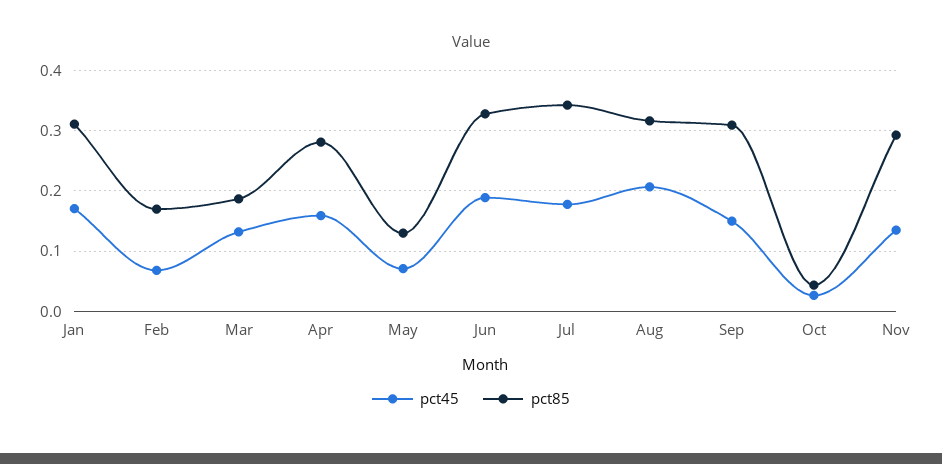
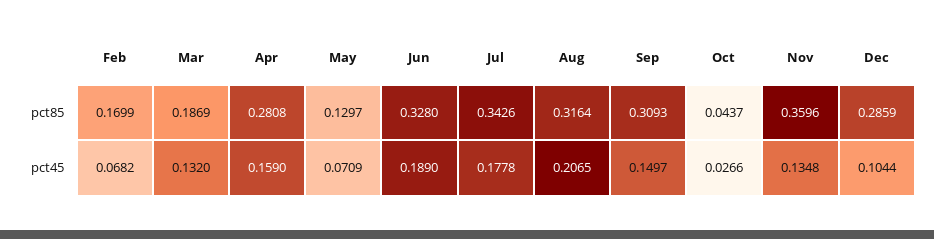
pct45, Jan: 0.17 -> none
pct85, Jan: 0.31 -> none
pct85, Nov: 0.29 -> 0.3596
pct85, Dec: none -> 0.2859
pct45, Dec: none -> 0.1044

